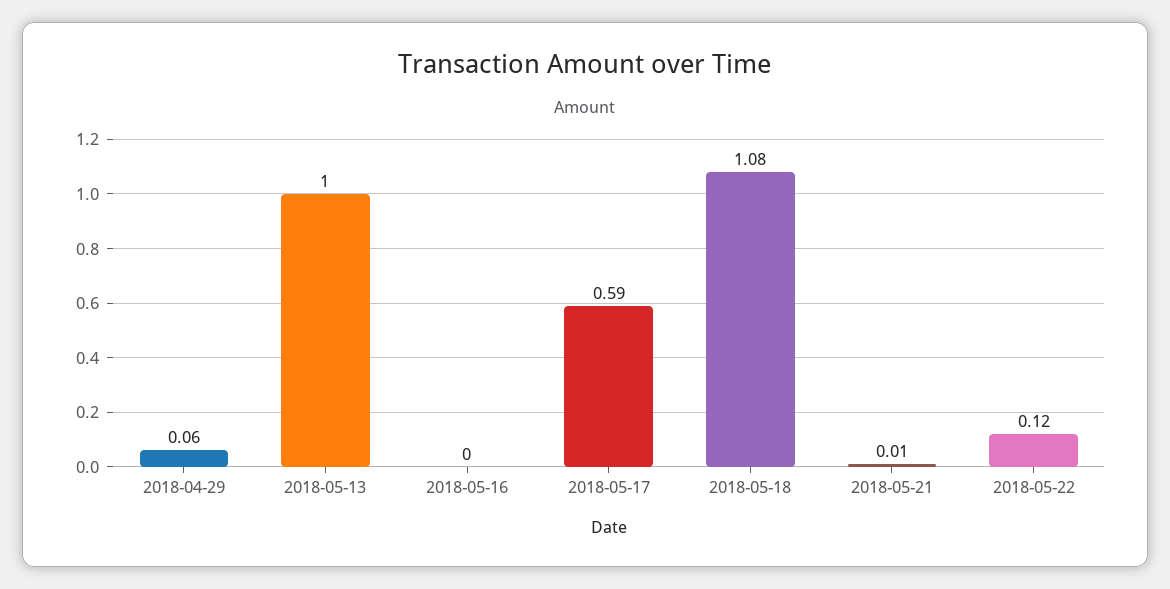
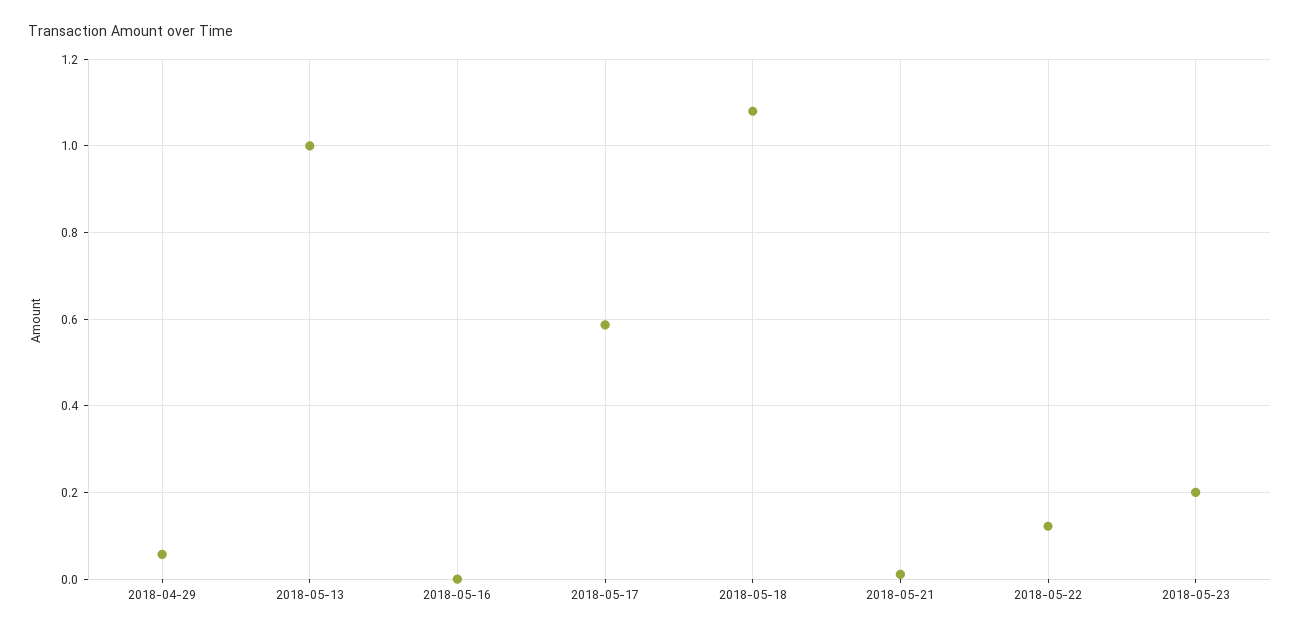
2018-05-23: none -> 0.2

